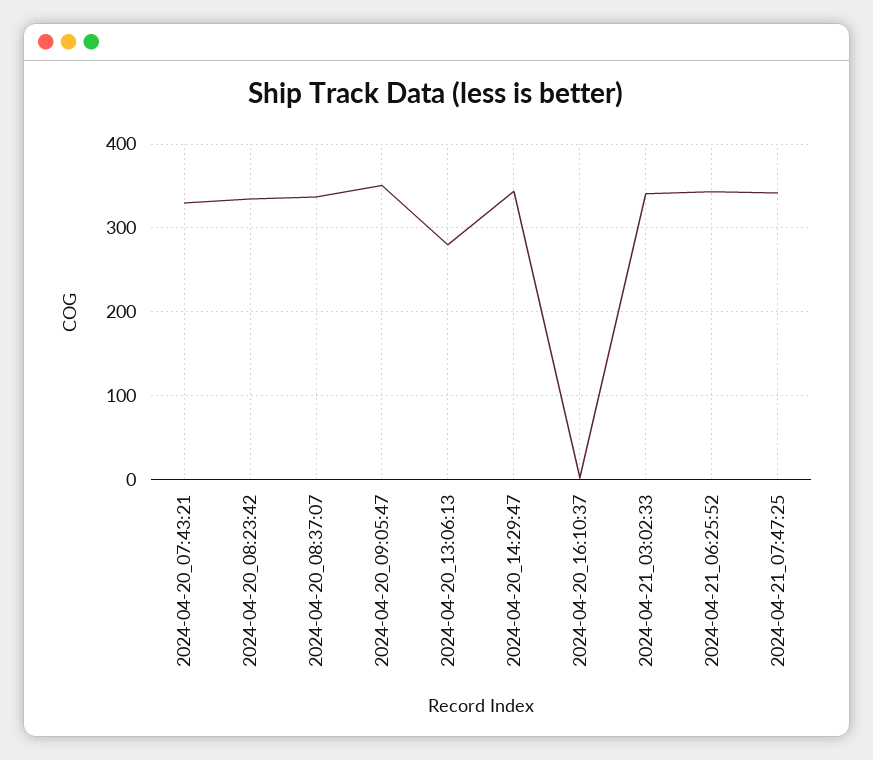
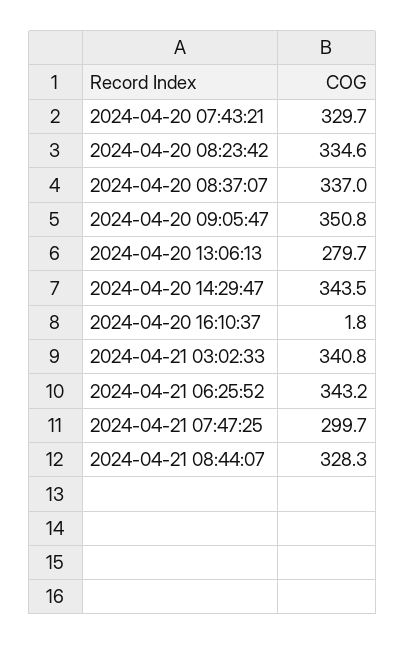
2024-04-21_07:47:25: 340 -> 299.7
2024-04-21 08:44:07: none -> 328.3

